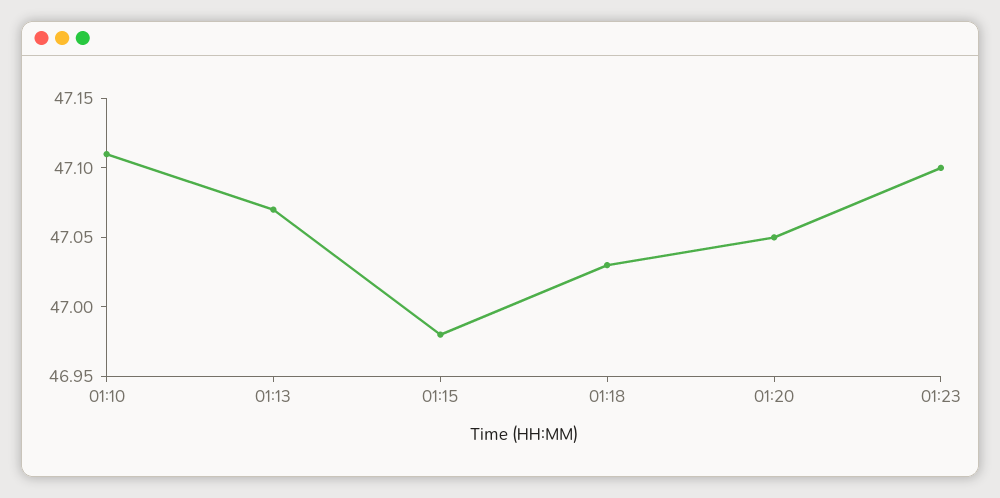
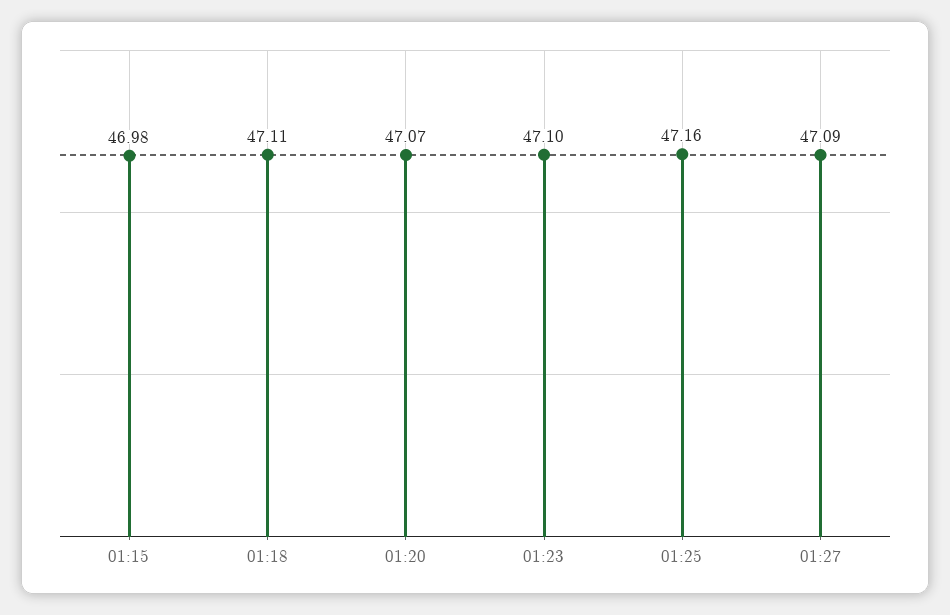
01:10: 47.11 -> none
01:13: 47.07 -> none
01:18: 47.03 -> 47.11
01:20: 47.05 -> 47.07
01:25: none -> 47.16
01:27: none -> 47.09

